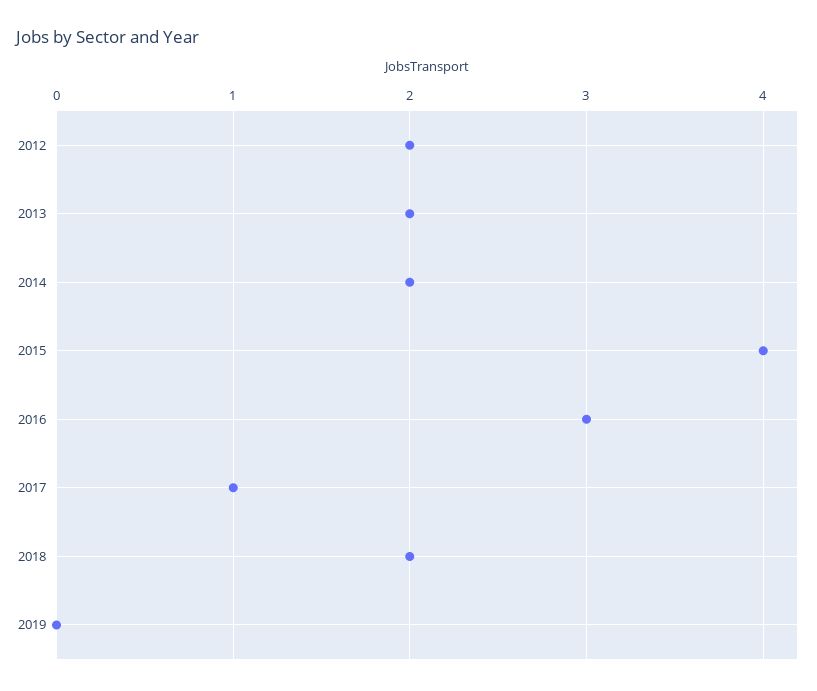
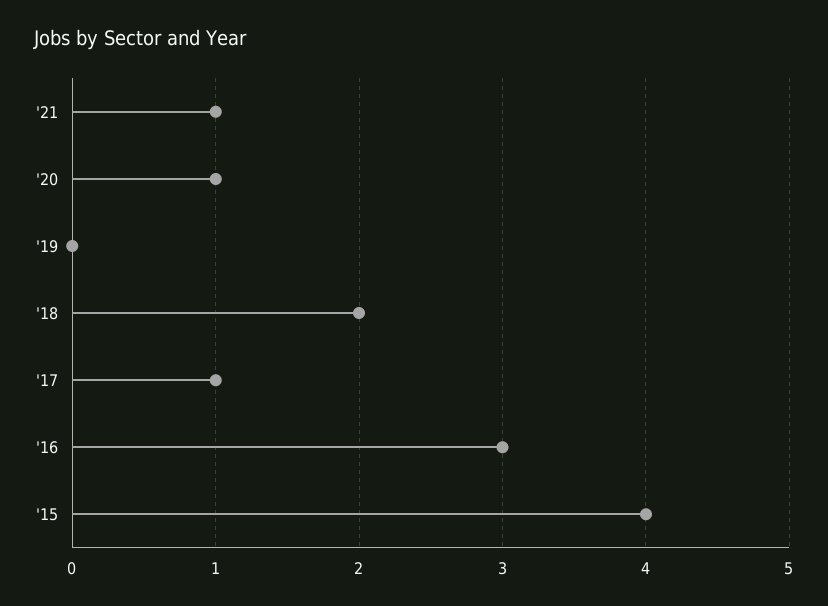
2012: 2 -> none
2013: 2 -> none
2014: 2 -> none
'21: none -> 1
'20: none -> 1

